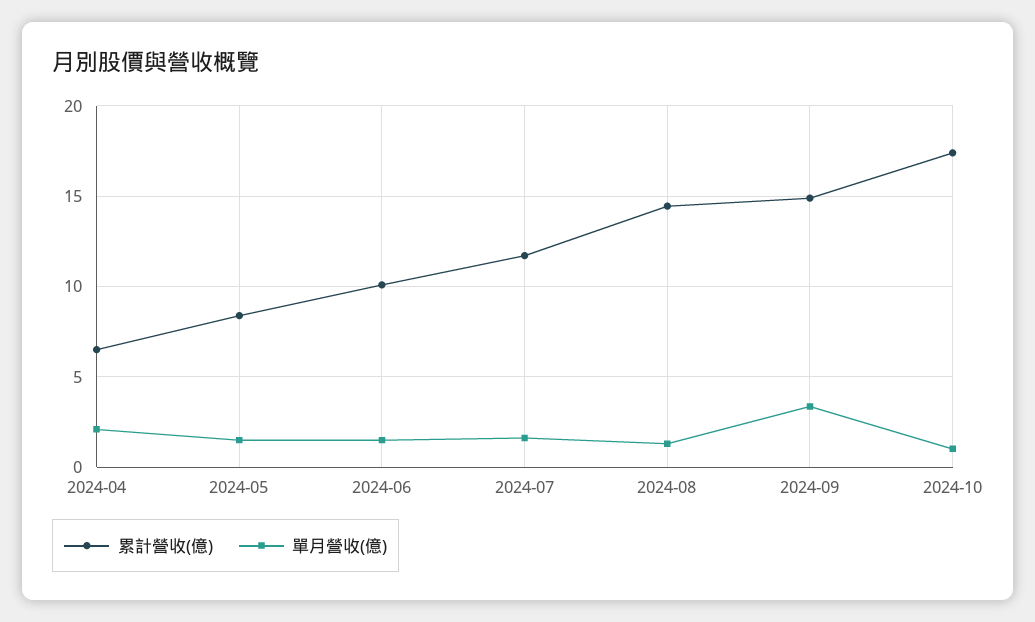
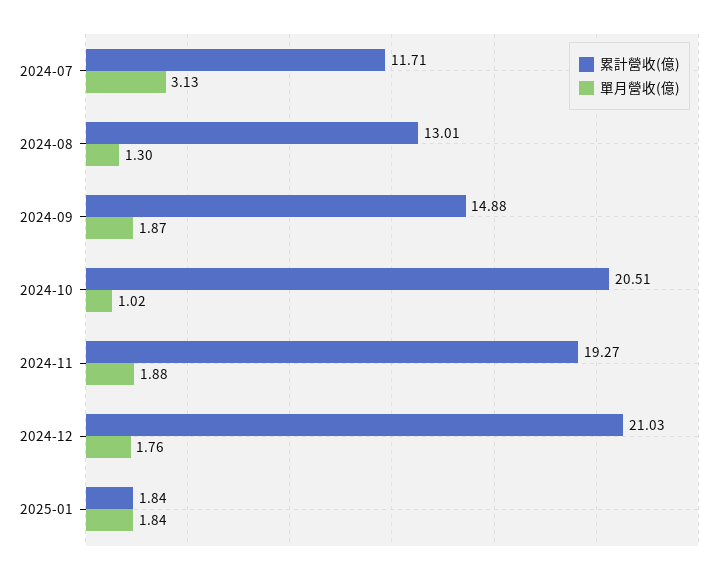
累計營收(億), 2024-04: 6.5 -> none
單月營收(億), 2024-04: 2 -> none
累計營收(億), 2024-05: 8.5 -> none
單月營收(億), 2024-05: 1.5 -> none
累計營收(億), 2024-06: 10 -> none
單月營收(億), 2024-06: 1.5 -> none
單月營收(億), 2024-07: 1.5 -> 3.13
累計營收(億), 2024-08: 14.5 -> 13.01
單月營收(億), 2024-09: 3.5 -> 1.87
累計營收(億), 2024-10: 17.5 -> 20.51
累計營收(億), 2024-11: none -> 19.27
單月營收(億), 2024-11: none -> 1.88
累計營收(億), 2024-12: none -> 21.03
單月營收(億), 2024-12: none -> 1.76
累計營收(億), 2025-01: none -> 1.84
單月營收(億), 2025-01: none -> 1.84

